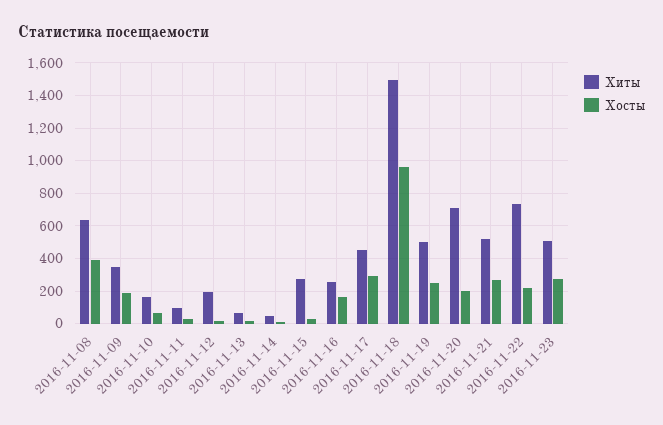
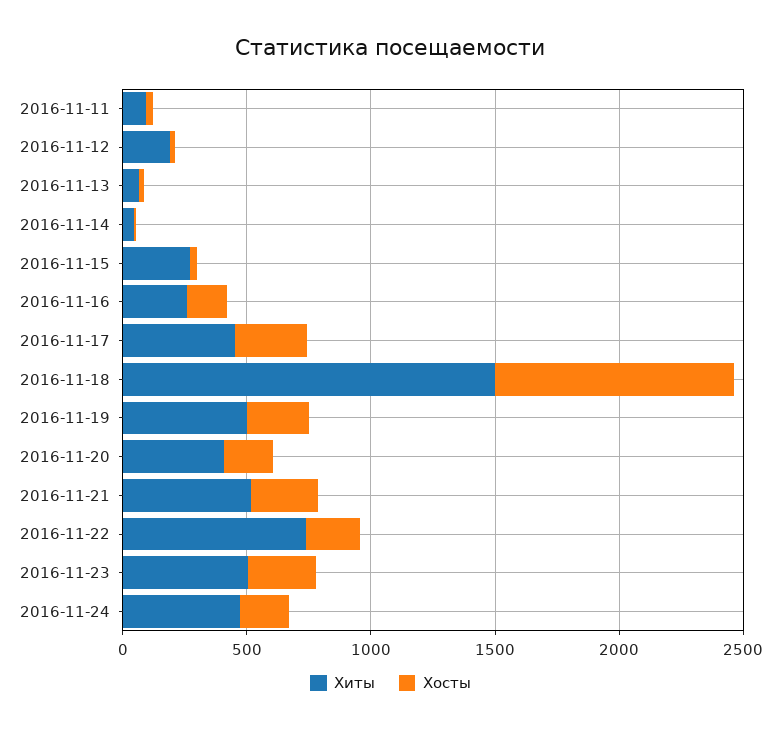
Хиты, 2016-11-08: 650 -> none
Хосты, 2016-11-08: 400 -> none
Хиты, 2016-11-09: 350 -> none
Хосты, 2016-11-09: 200 -> none
Хиты, 2016-11-10: 150 -> none
Хосты, 2016-11-10: 50 -> none
Хиты, 2016-11-20: 700 -> 400
Хиты, 2016-11-24: none -> 500
Хосты, 2016-11-24: none -> 200

